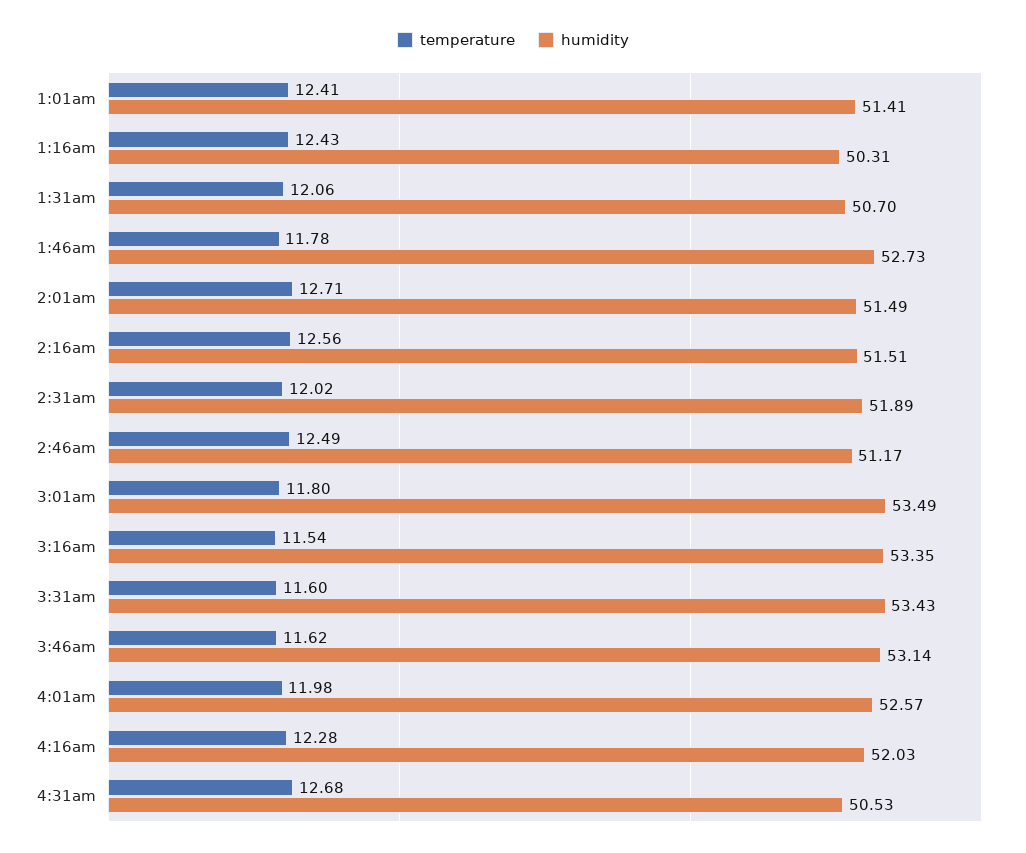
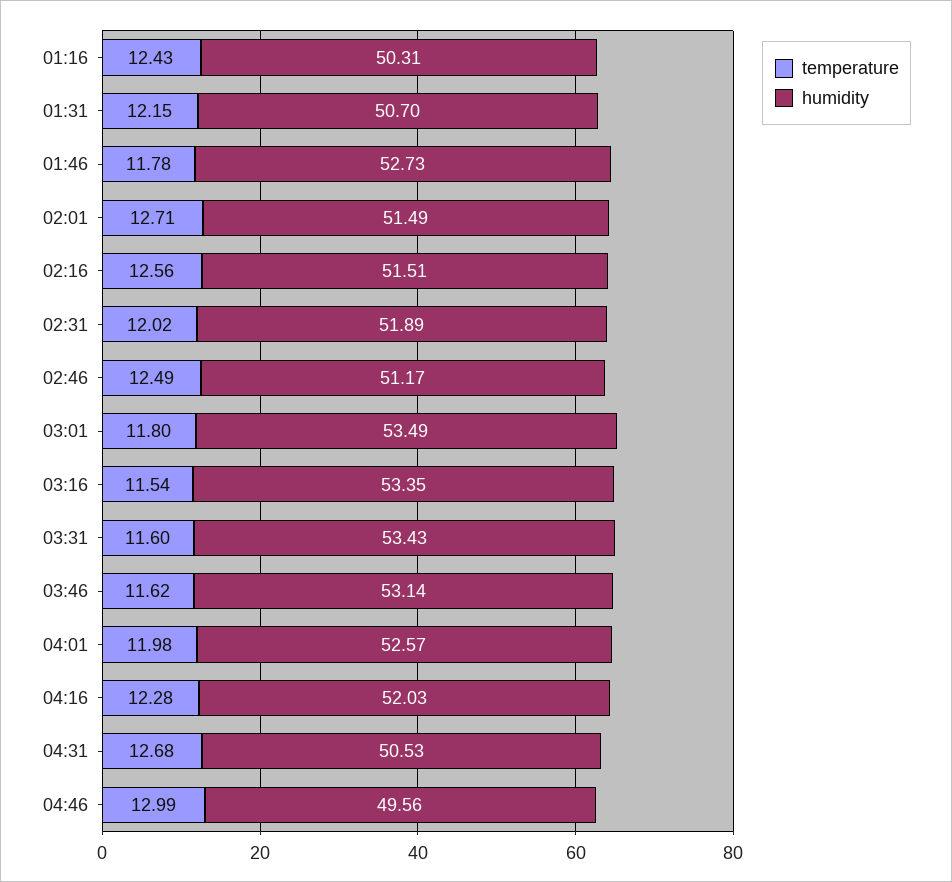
temperature, 1:01am: 12.41 -> none
humidity, 1:01am: 51.41 -> none
temperature, 1:31am: 12.06 -> 12.15
temperature, 04:46: none -> 12.99
humidity, 04:46: none -> 49.56

